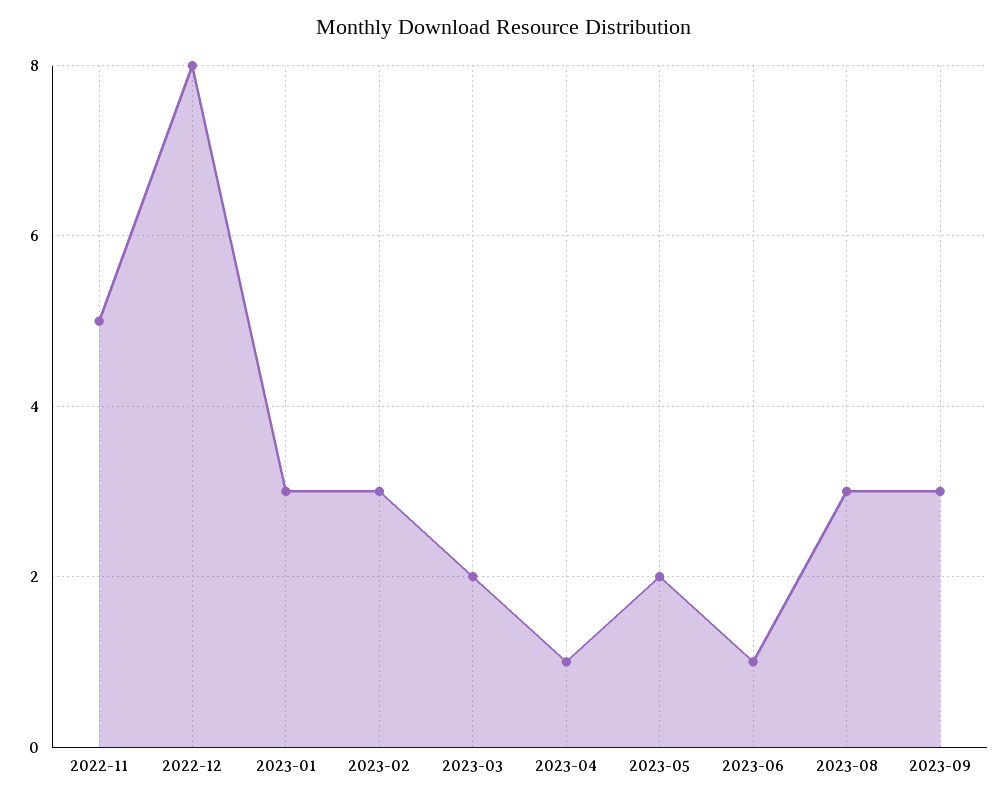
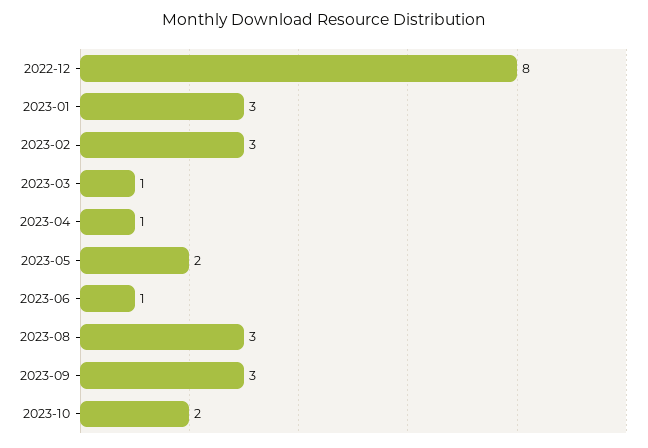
2022-11: 5 -> none
2023-03: 2 -> 1
2023-10: none -> 2

